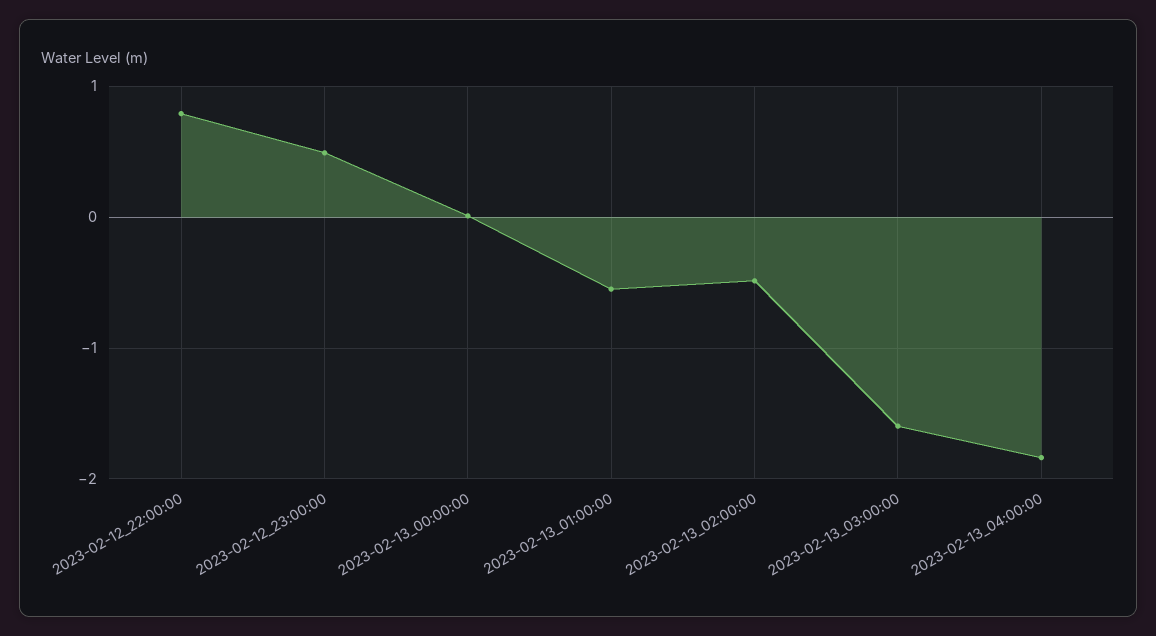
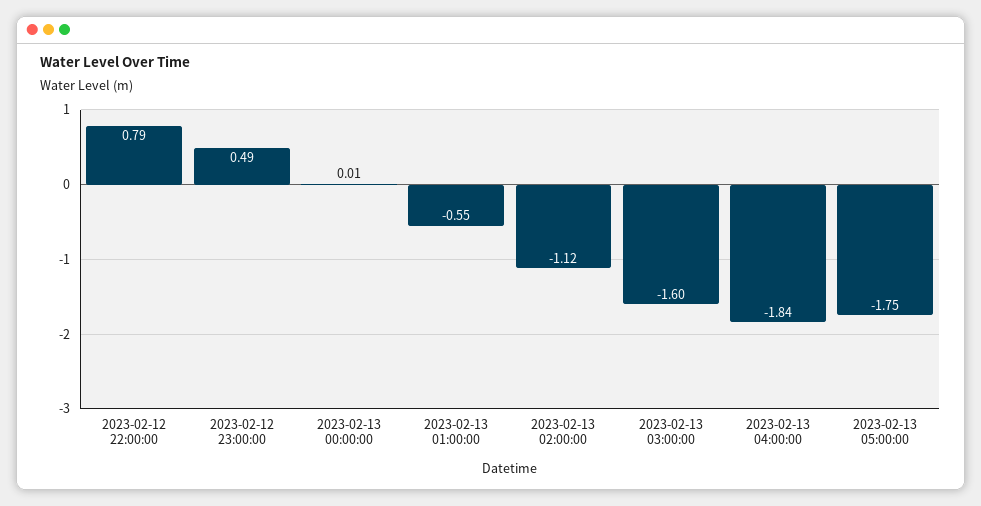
2023-02-13_02:00:00: -0.5 -> -1.12
2023-02-13 05:00:00: none -> -1.75

